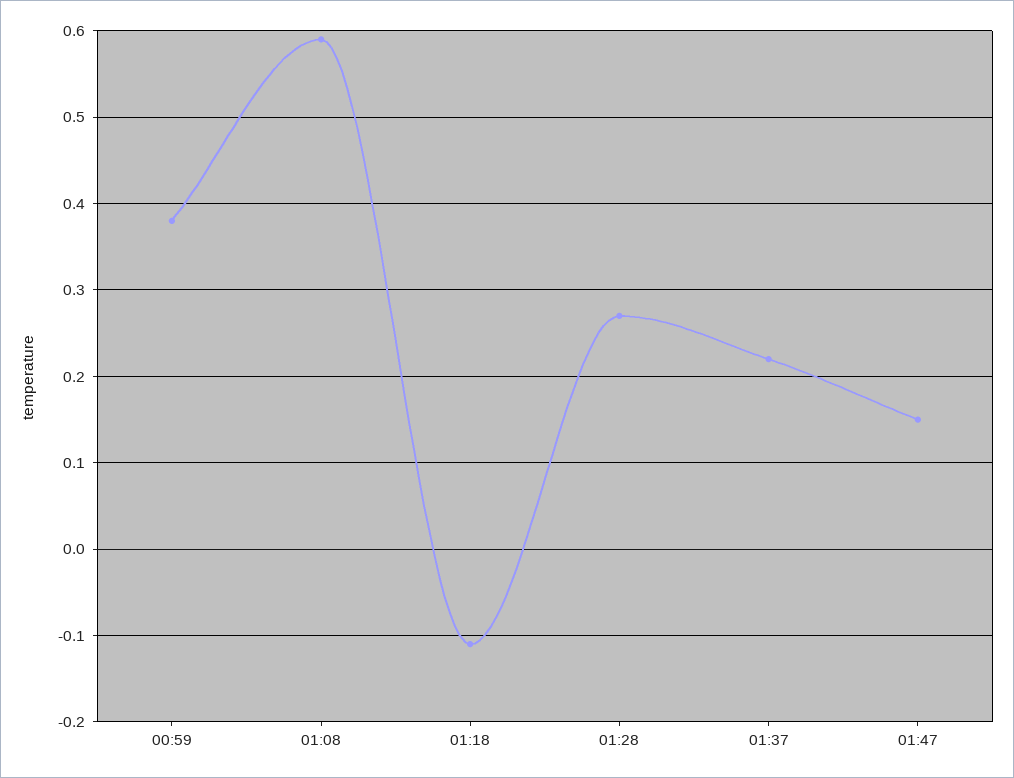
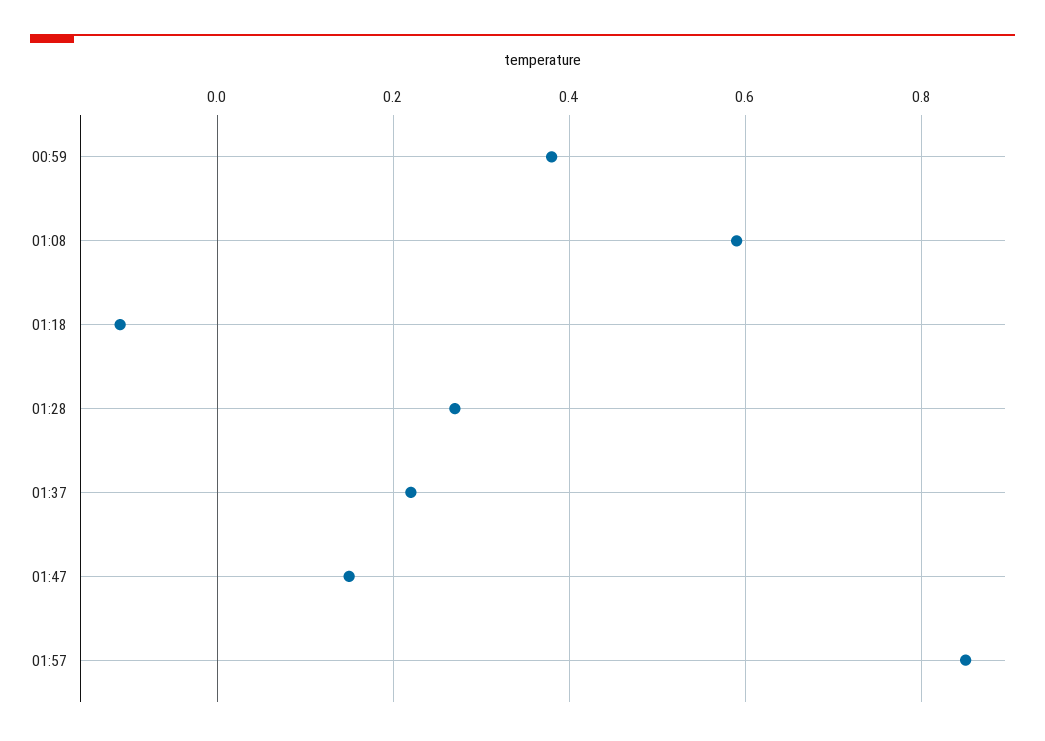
01:57: none -> 0.85

